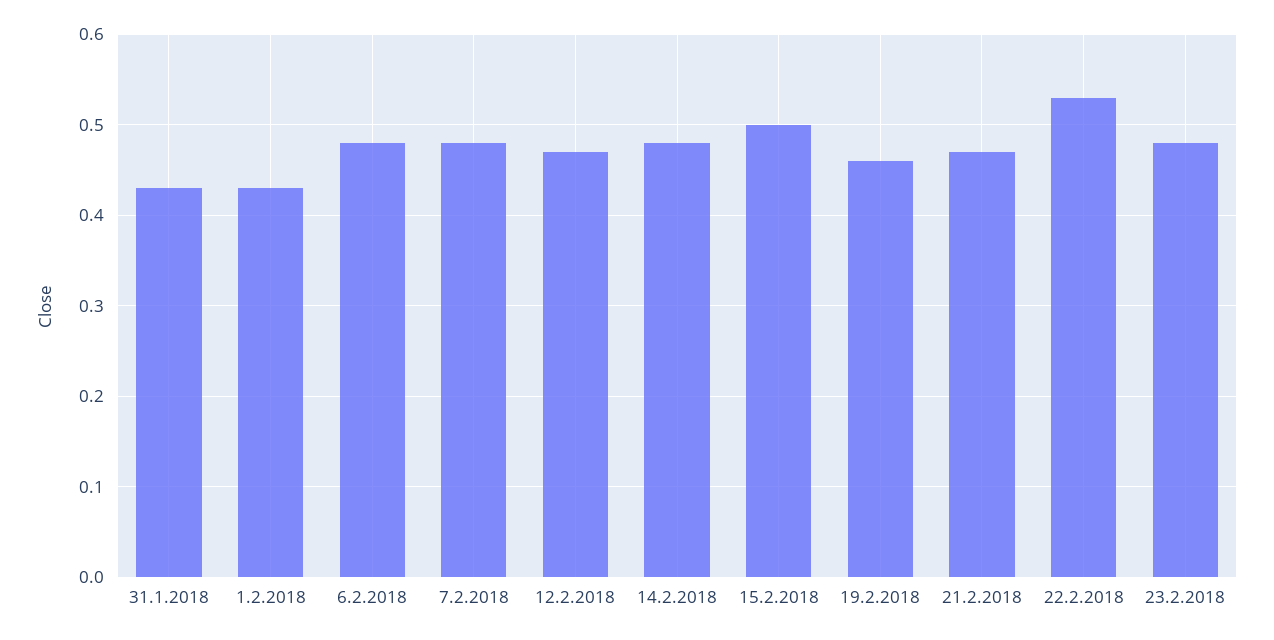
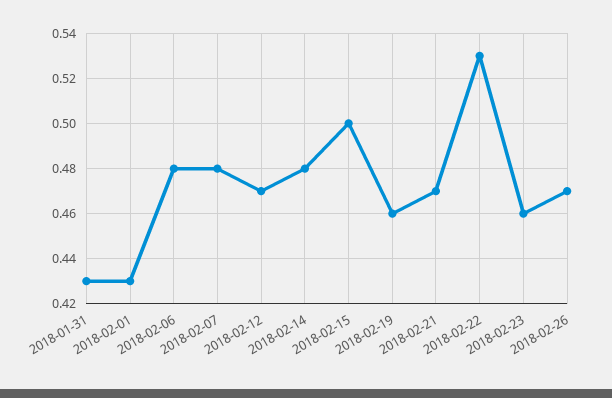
23.2.2018: 0.48 -> 0.46
2018-02-26: none -> 0.47

